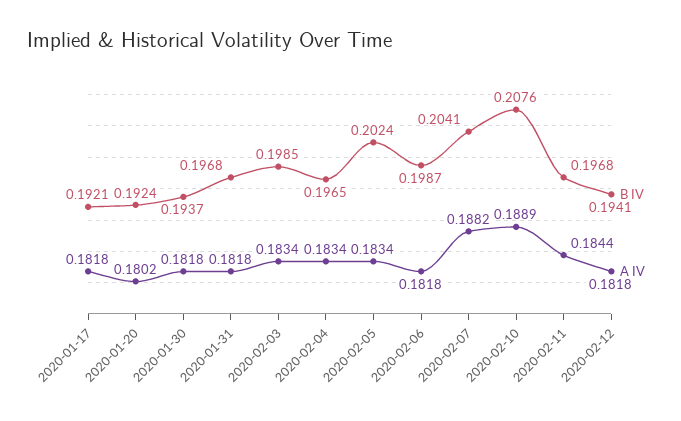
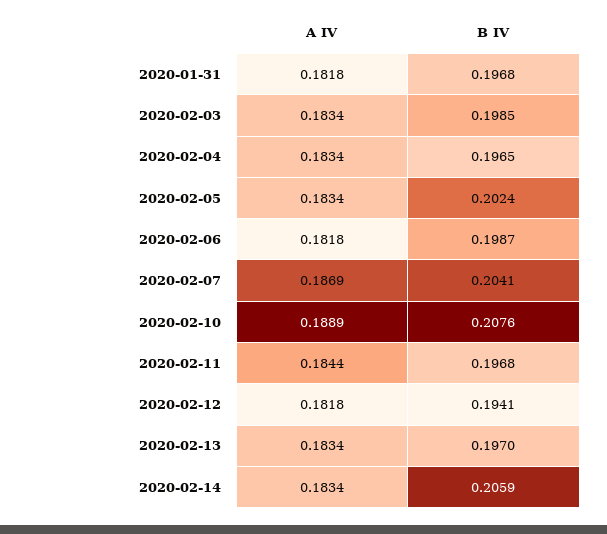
B IV, 2020-01-17: 0.1921 -> none
A IV, 2020-01-17: 0.1818 -> none
B IV, 2020-01-20: 0.1924 -> none
A IV, 2020-01-20: 0.1802 -> none
B IV, 2020-01-30: 0.1937 -> none
A IV, 2020-01-30: 0.1818 -> none
A IV, 2020-02-07: 0.1882 -> 0.1869
A IV, 2020-02-13: none -> 0.1834
B IV, 2020-02-13: none -> 0.197
A IV, 2020-02-14: none -> 0.1834
B IV, 2020-02-14: none -> 0.2059

